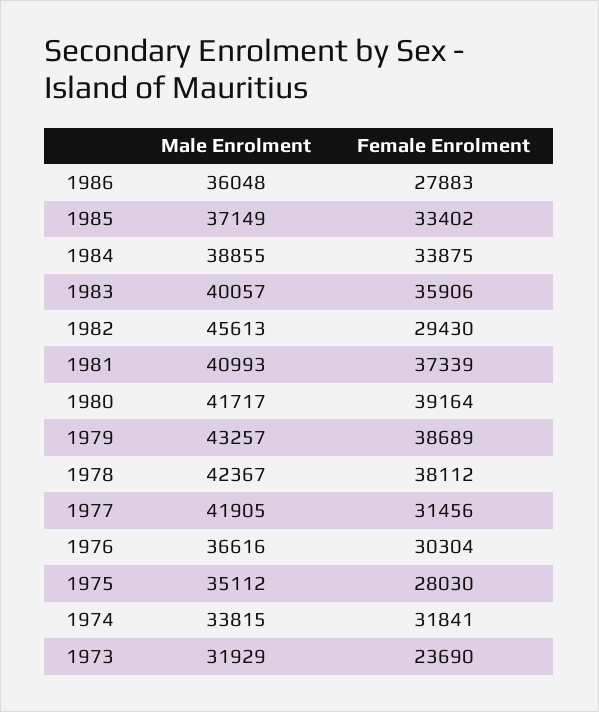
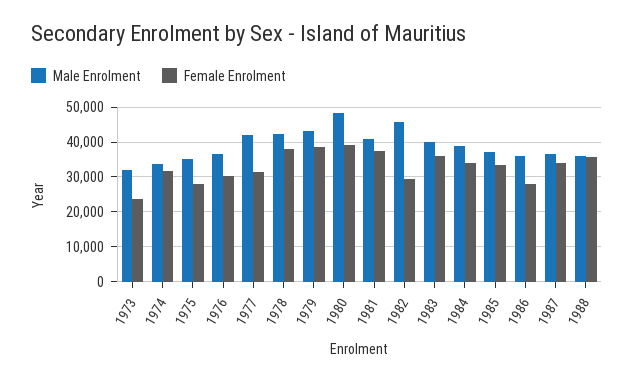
Male Enrolment, 1980: 41717 -> 48000
Male Enrolment, 1987: none -> 36000
Female Enrolment, 1987: none -> 34000
Male Enrolment, 1988: none -> 36000
Female Enrolment, 1988: none -> 36000

